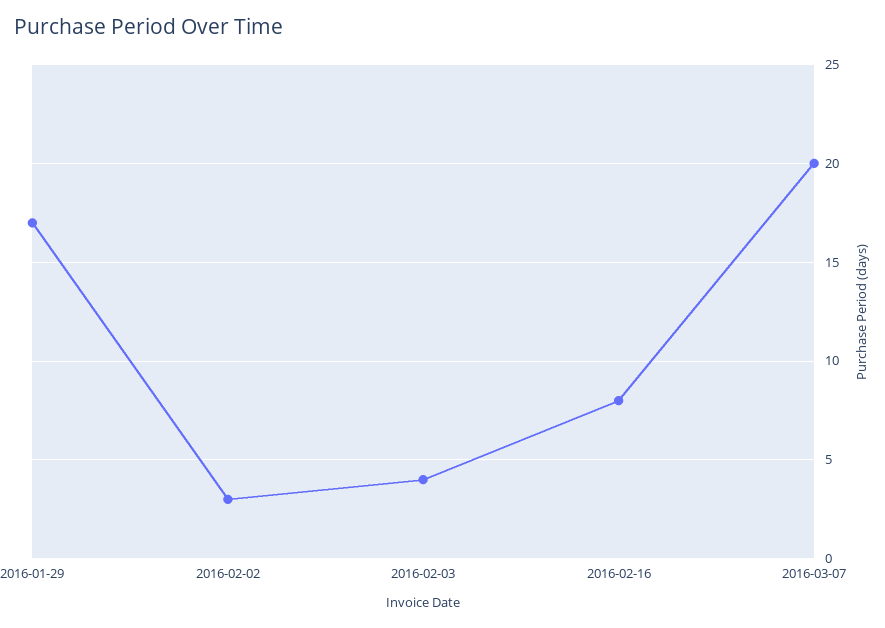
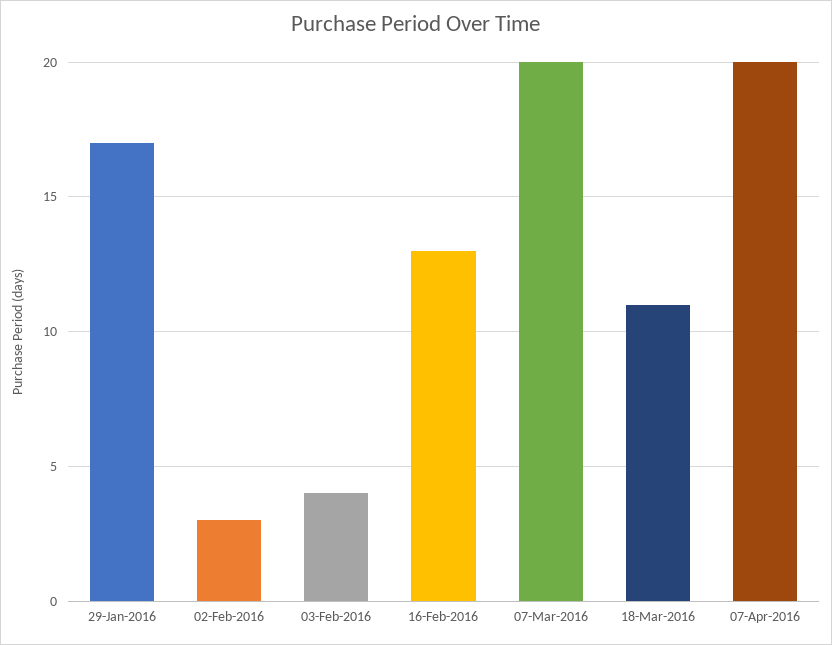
2016-02-16: 8 -> 13
18-Mar-2016: none -> 11
07-Apr-2016: none -> 20

